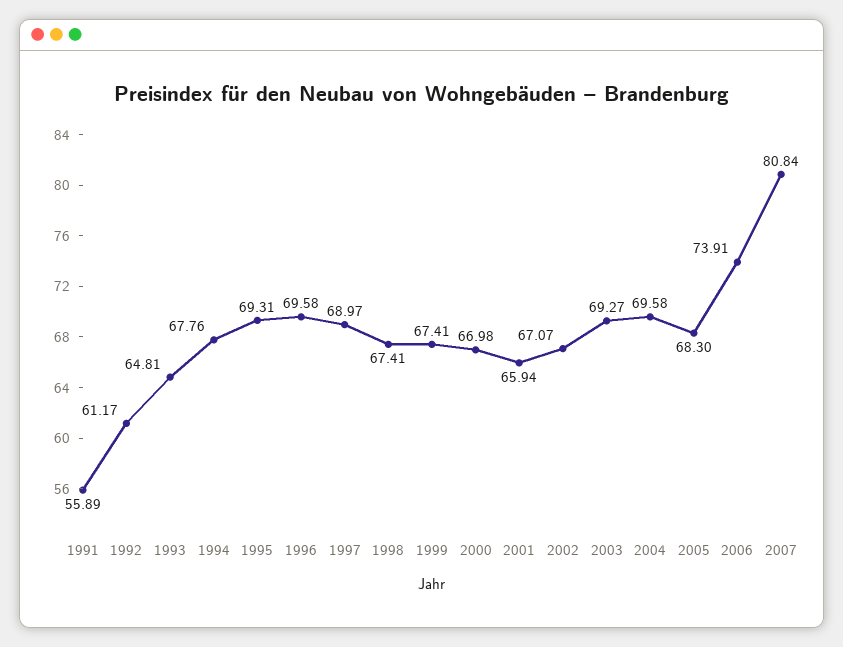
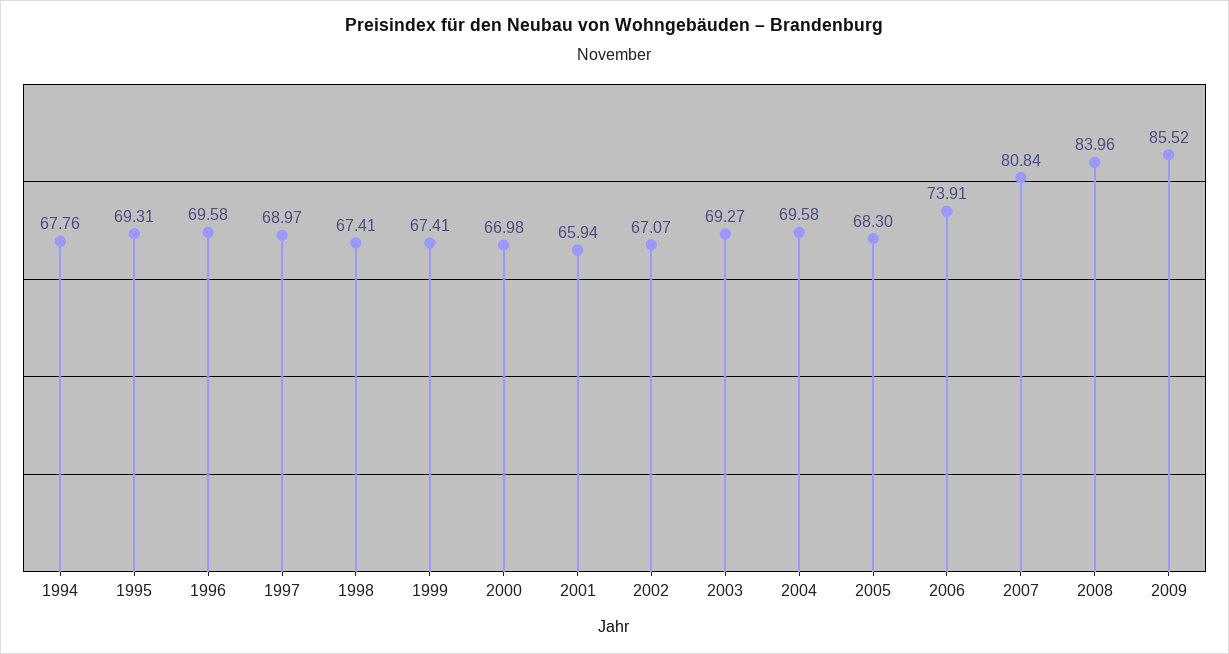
1991: 55.89 -> none
1992: 61.17 -> none
1993: 64.81 -> none
2008: none -> 83.96
2009: none -> 85.52

